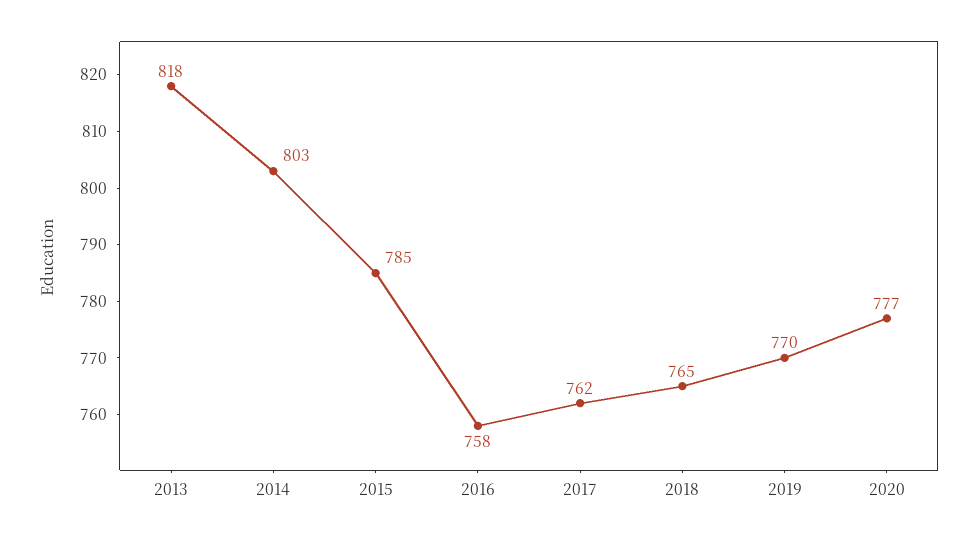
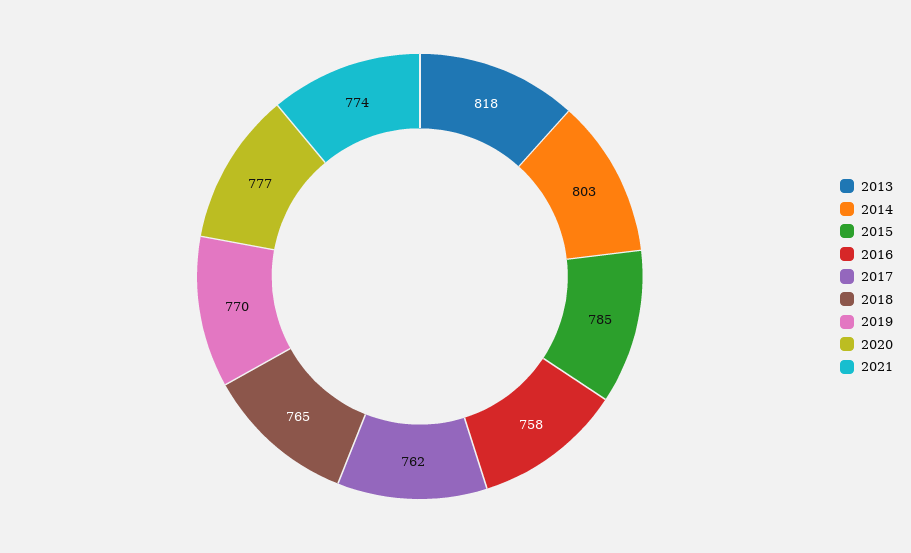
2021: none -> 774

